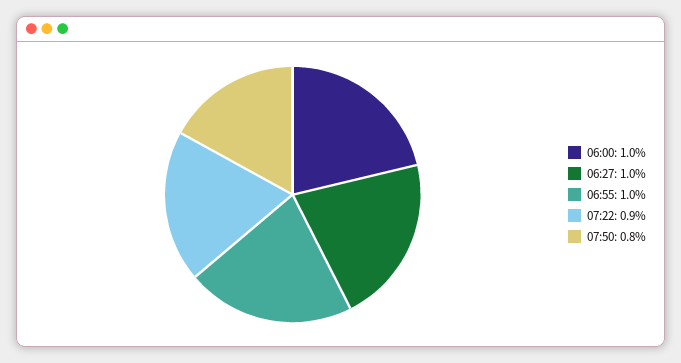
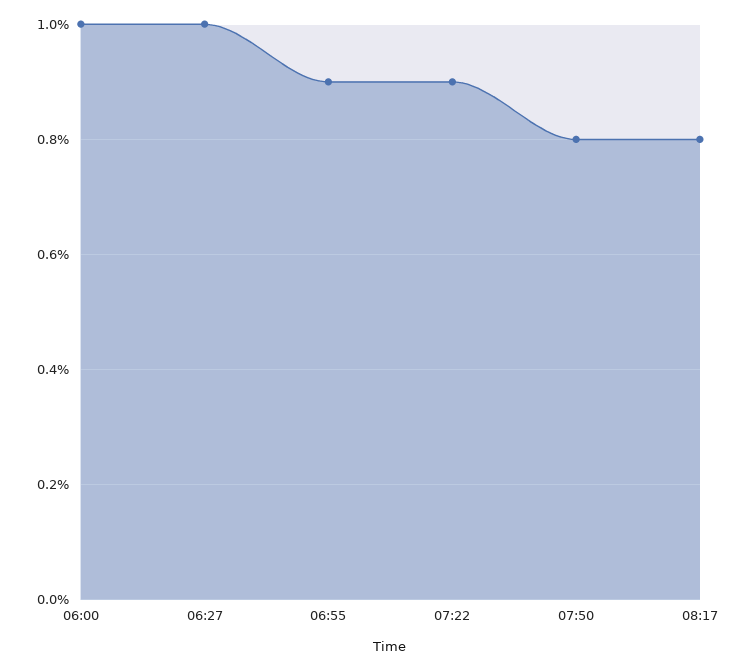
06:55: 1 -> 0.9
08:17: none -> 0.8

